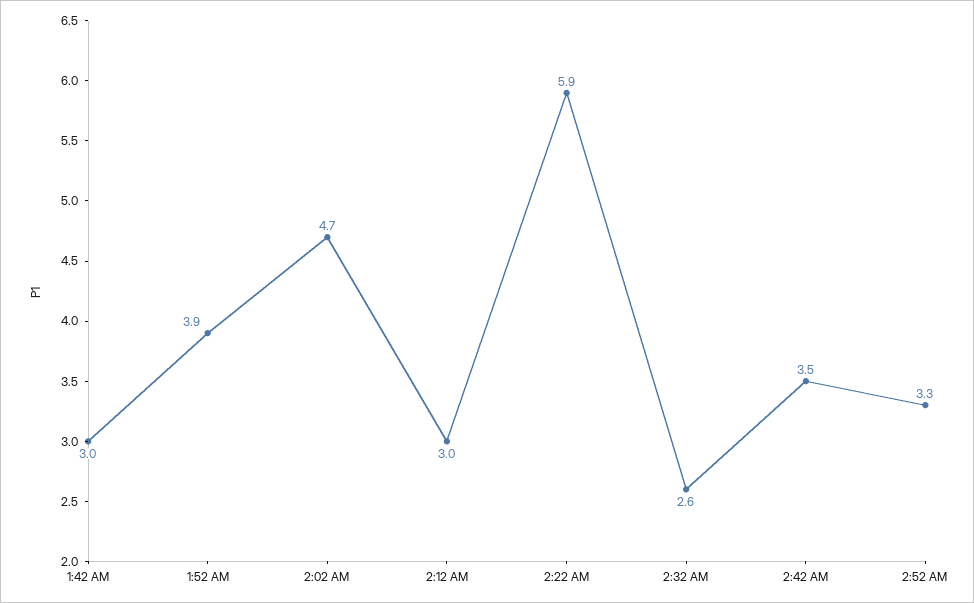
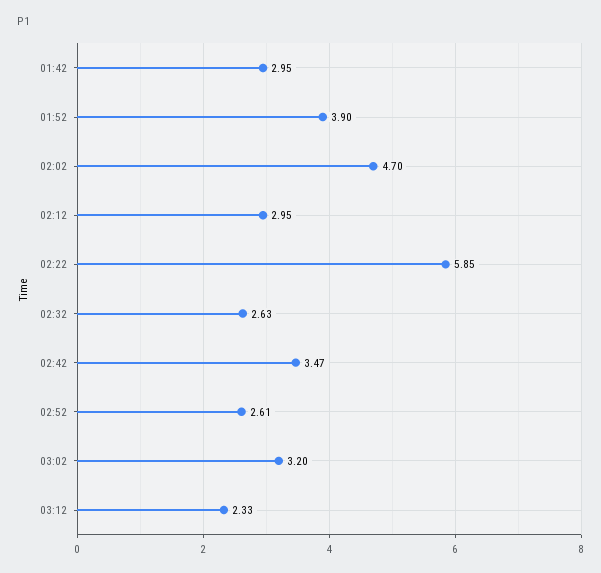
2:52 AM: 3.3 -> 2.61
03:02: none -> 3.2
03:12: none -> 2.33

